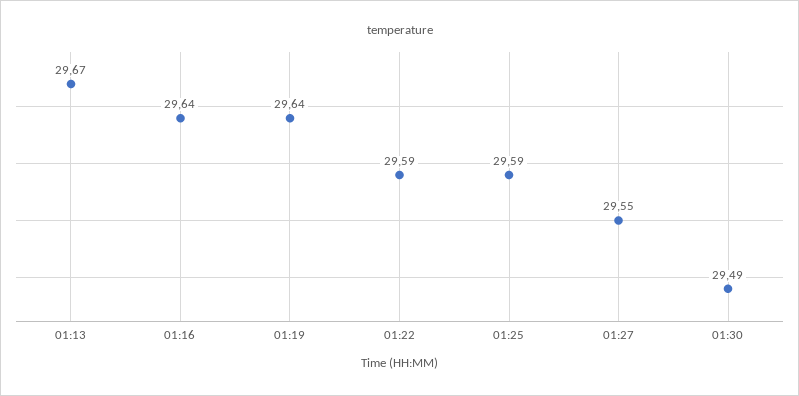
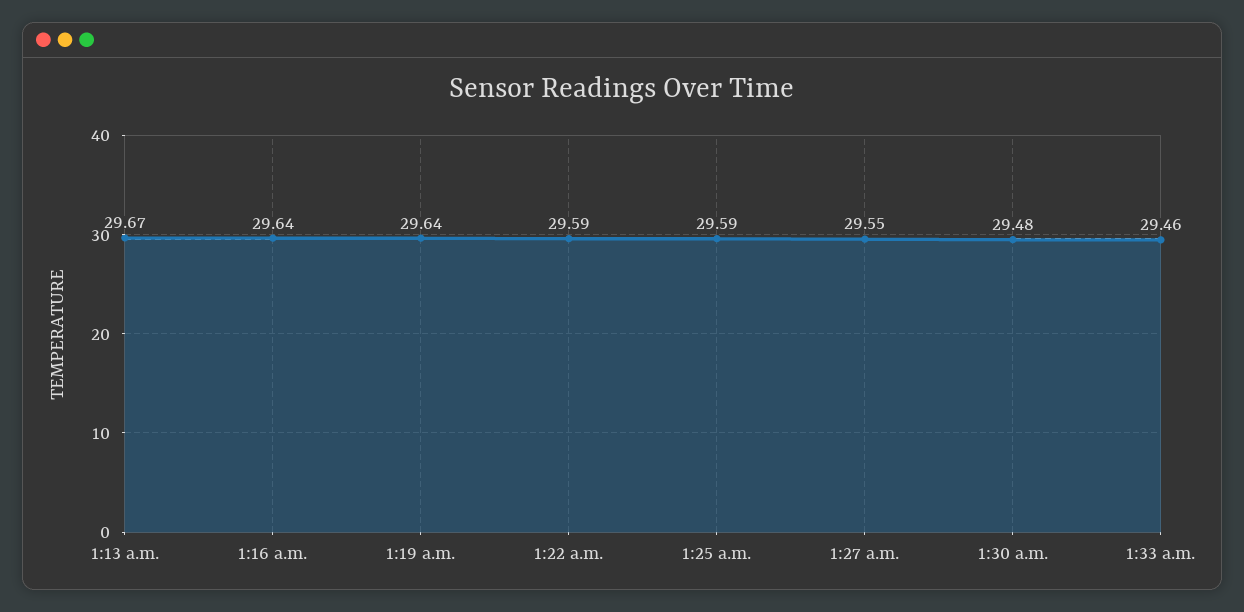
01:30: 29.49 -> 29.48
1:33 a.m.: none -> 29.46

